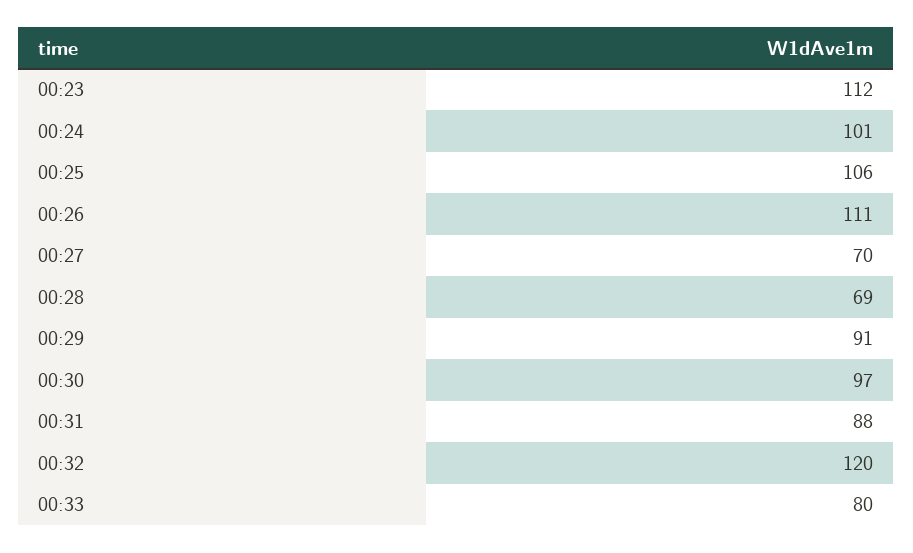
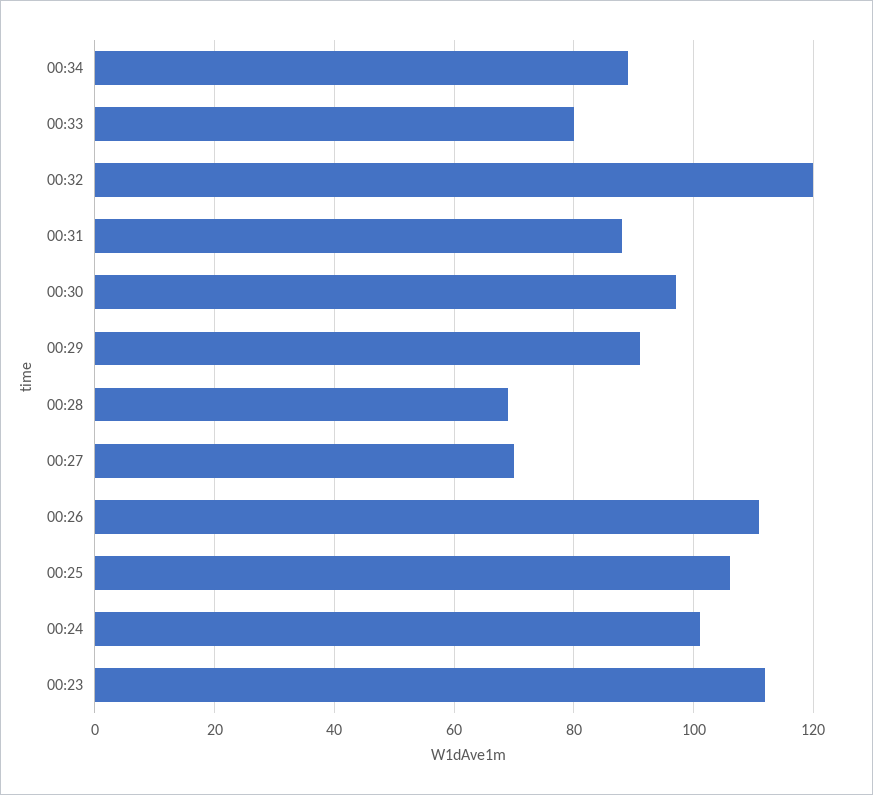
00:34: none -> 90

